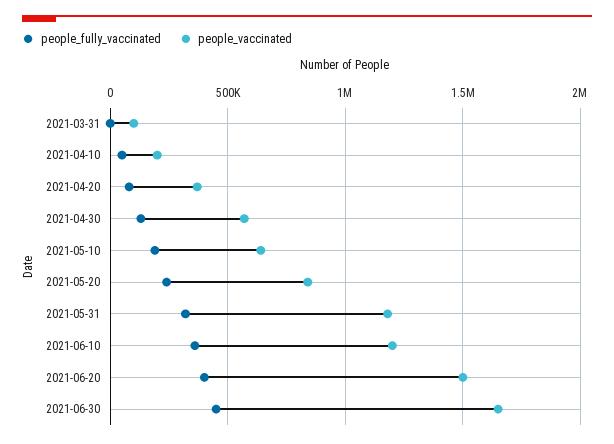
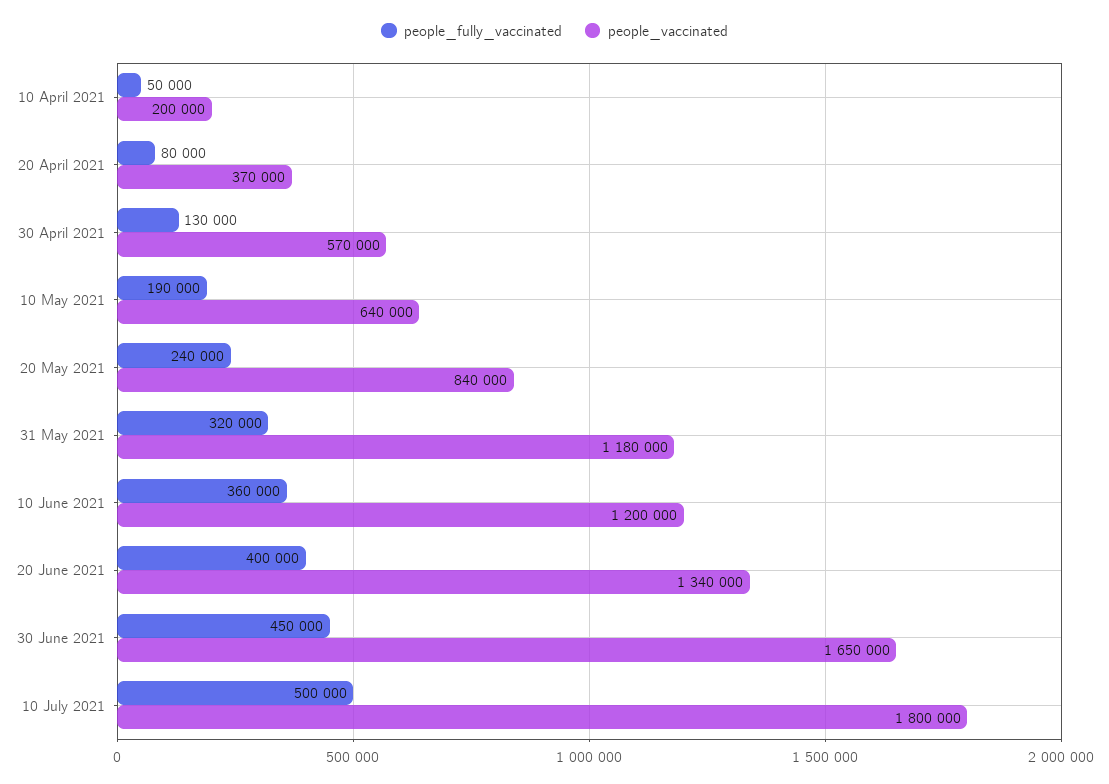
people_fully_vaccinated, 2021-03-31: 0 -> none
people_vaccinated, 2021-03-31: 100000 -> none
people_vaccinated, 2021-06-20: 1500000 -> 1340000
people_fully_vaccinated, 10 July 2021: none -> 500000
people_vaccinated, 10 July 2021: none -> 1800000

